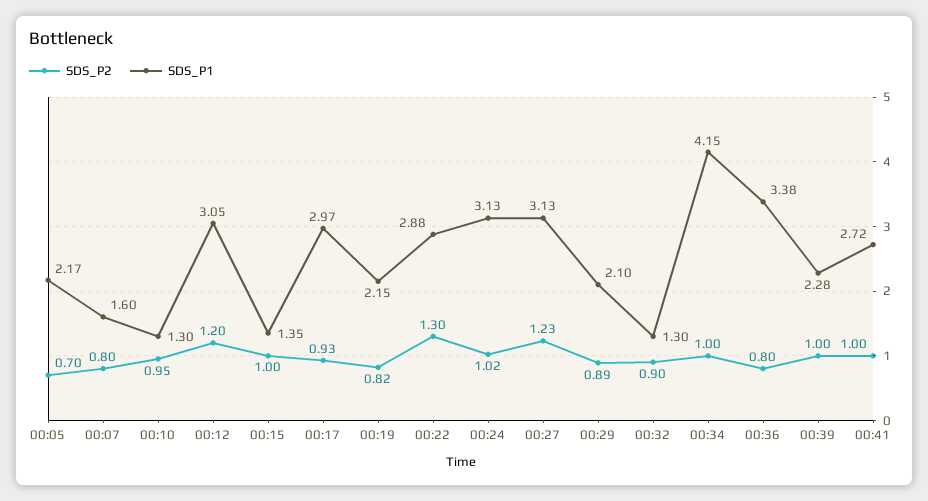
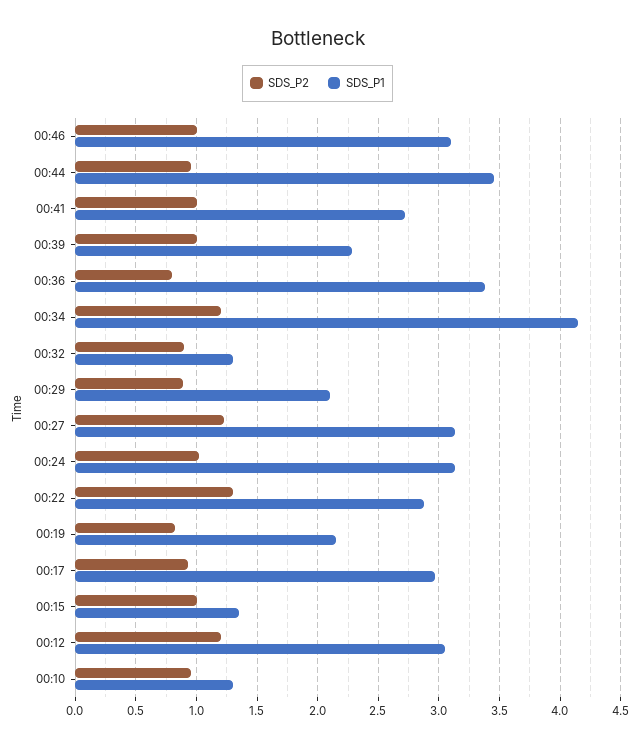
SDS_P2, 00:05: 0.7 -> none
SDS_P1, 00:05: 2.17 -> none
SDS_P2, 00:07: 0.8 -> none
SDS_P1, 00:07: 1.6 -> none
SDS_P2, 00:34: 1 -> 1.2
SDS_P2, 00:46: none -> 1
SDS_P1, 00:46: none -> 3.1
SDS_P2, 00:44: none -> 0.95
SDS_P1, 00:44: none -> 3.45

